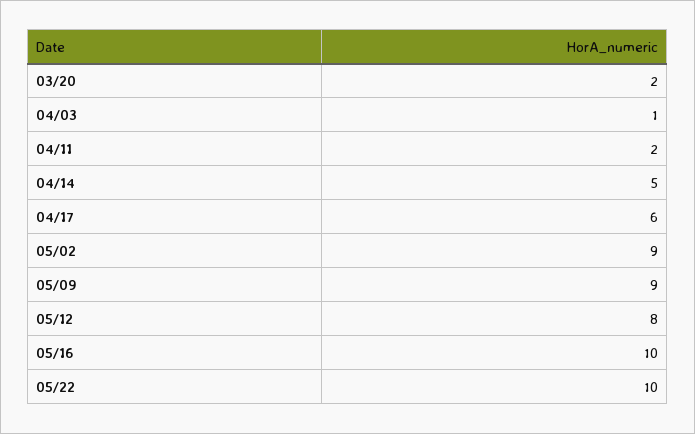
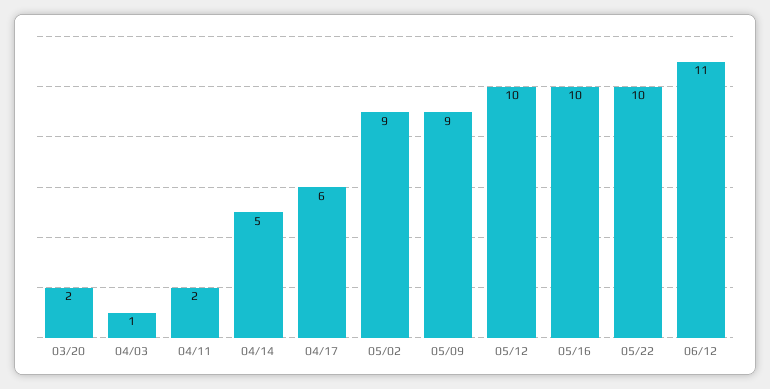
05/12: 8 -> 10
06/12: none -> 11

